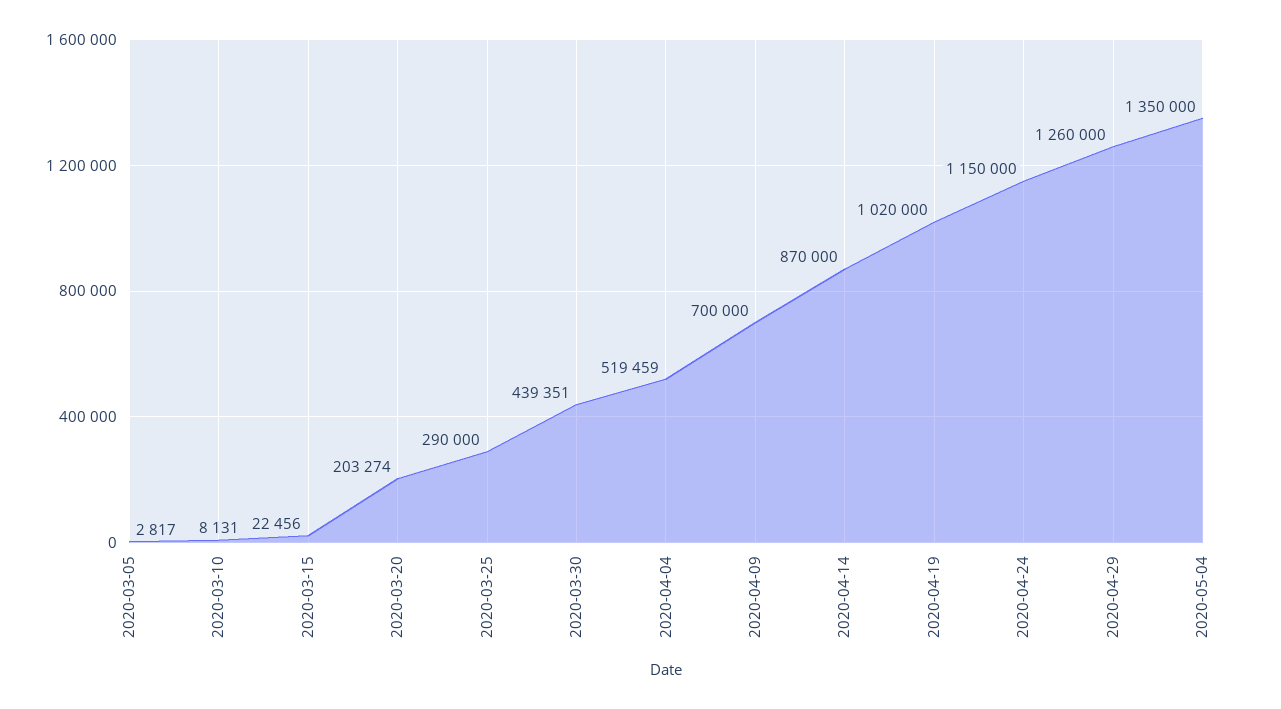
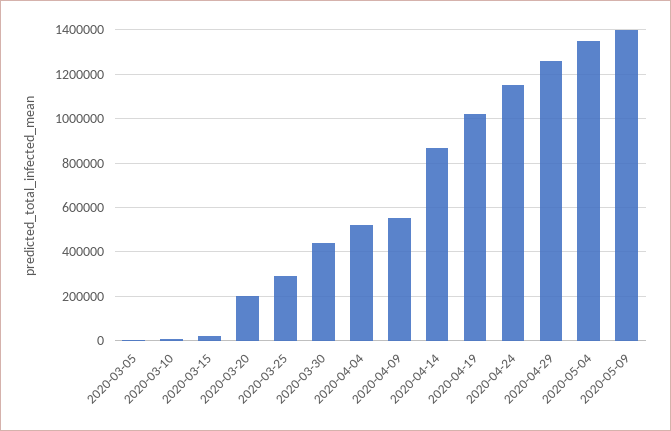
2020-04-09: 700000 -> 550000
2020-05-09: none -> 1400000

